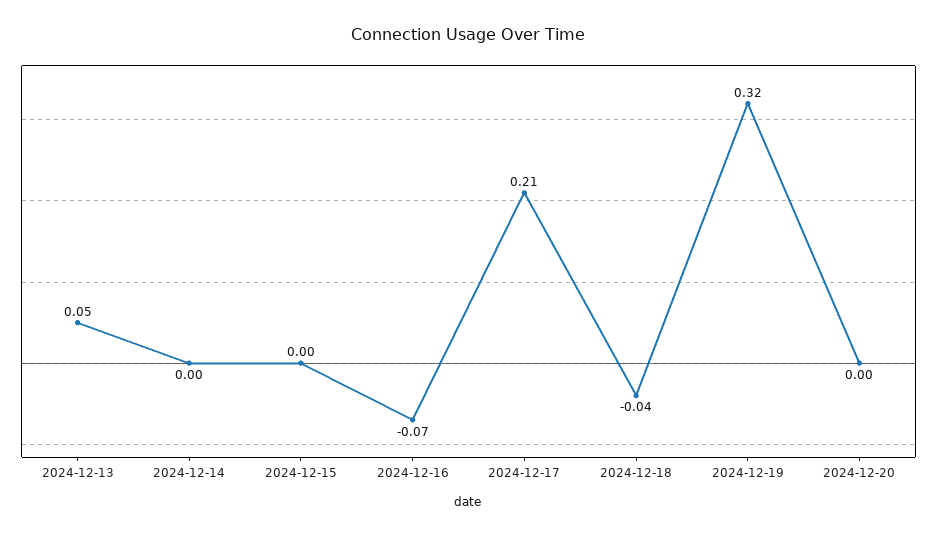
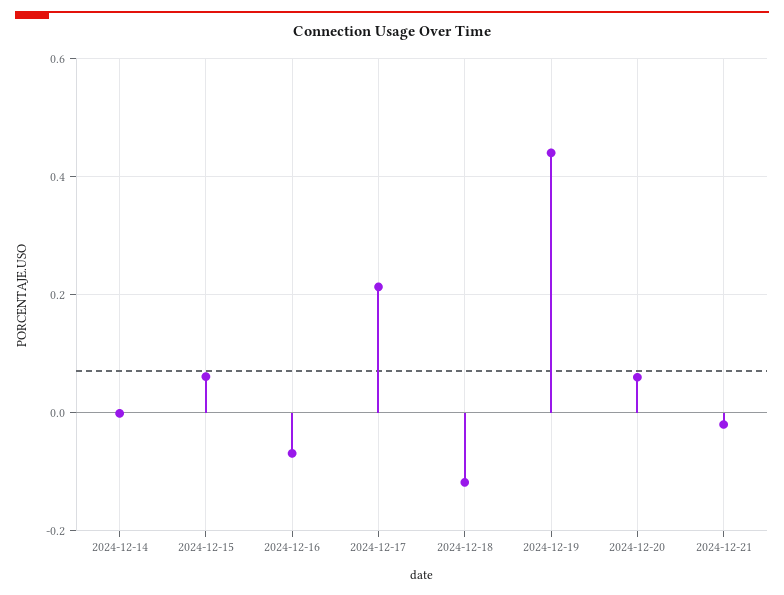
2024-12-13: 0.05 -> none
2024-12-15: 0 -> 0.06
2024-12-18: -0.04 -> -0.12
2024-12-19: 0.32 -> 0.44
2024-12-20: 0 -> 0.06
2024-12-21: none -> -0.02

